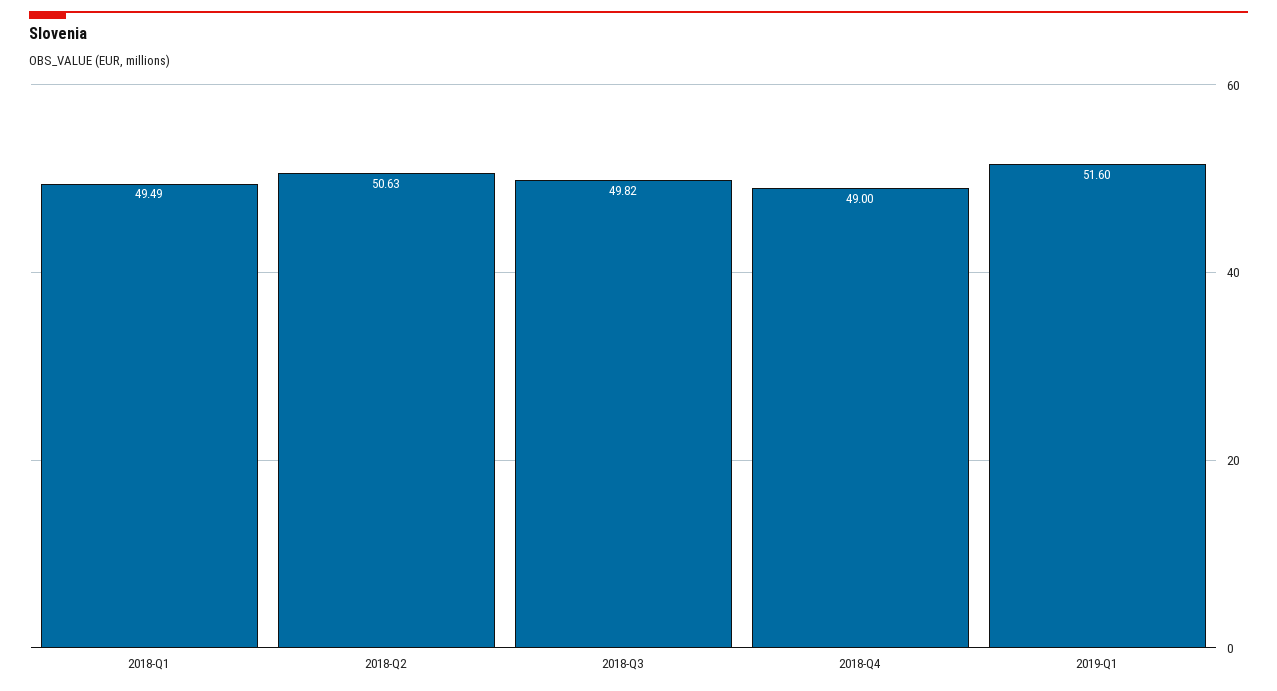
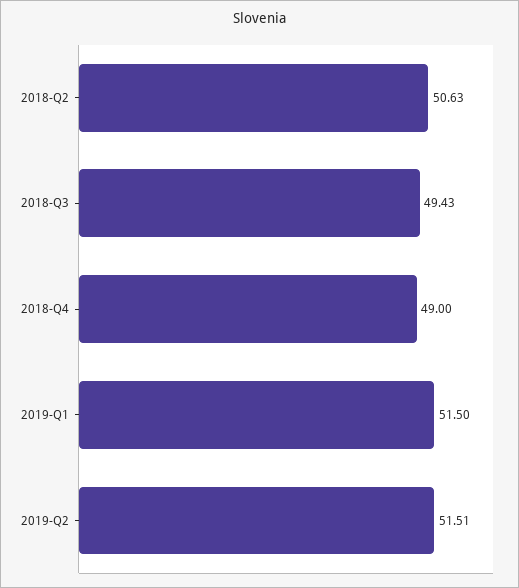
2018-Q1: 49.49 -> none
2018-Q3: 49.82 -> 49.43
2019-Q1: 51.6 -> 51.5
2019-Q2: none -> 51.51

